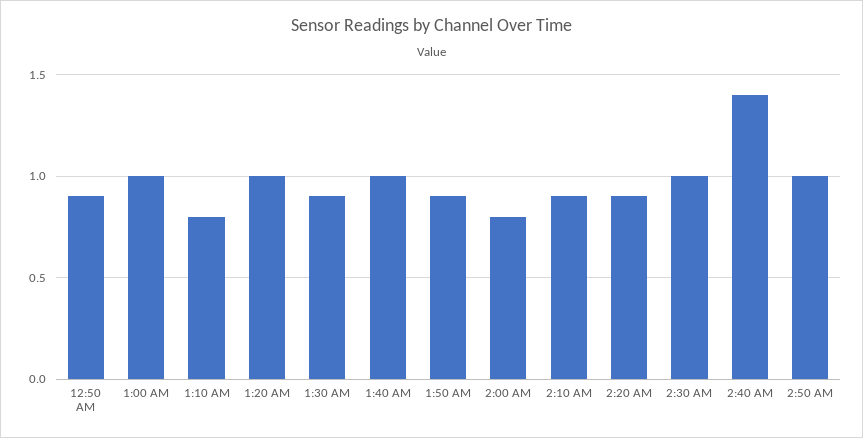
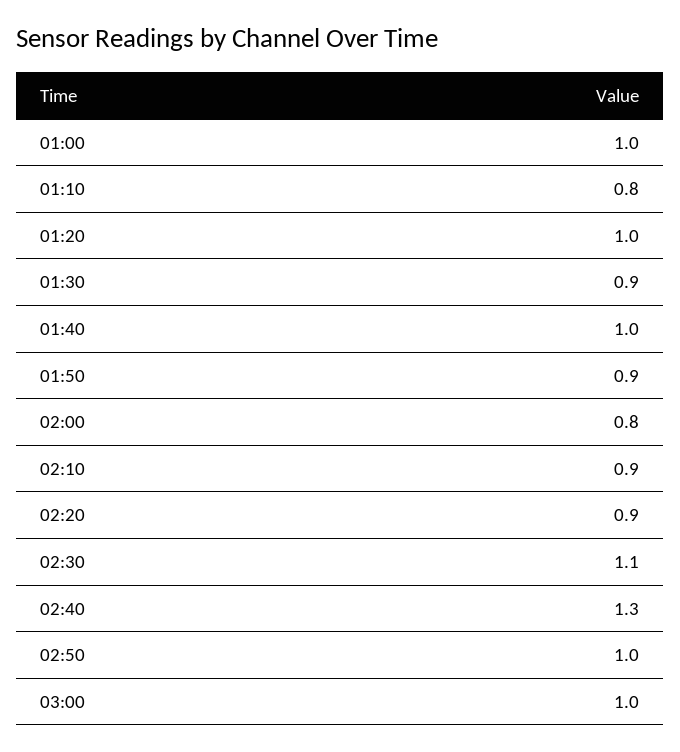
12:50 AM: 0.9 -> none
2:30 AM: 1 -> 1.1
2:40 AM: 1.4 -> 1.3
03:00: none -> 1

